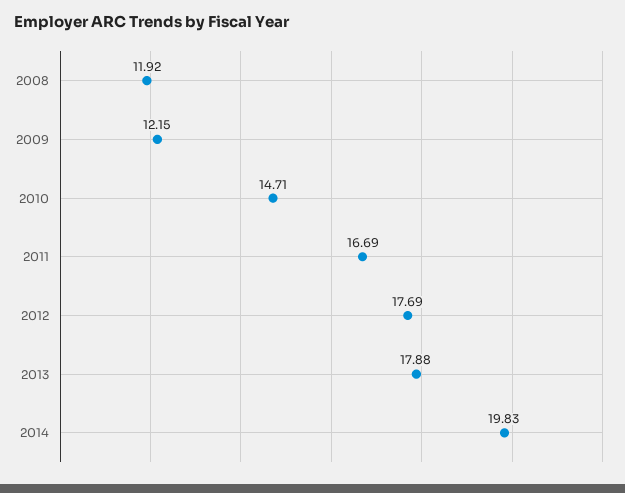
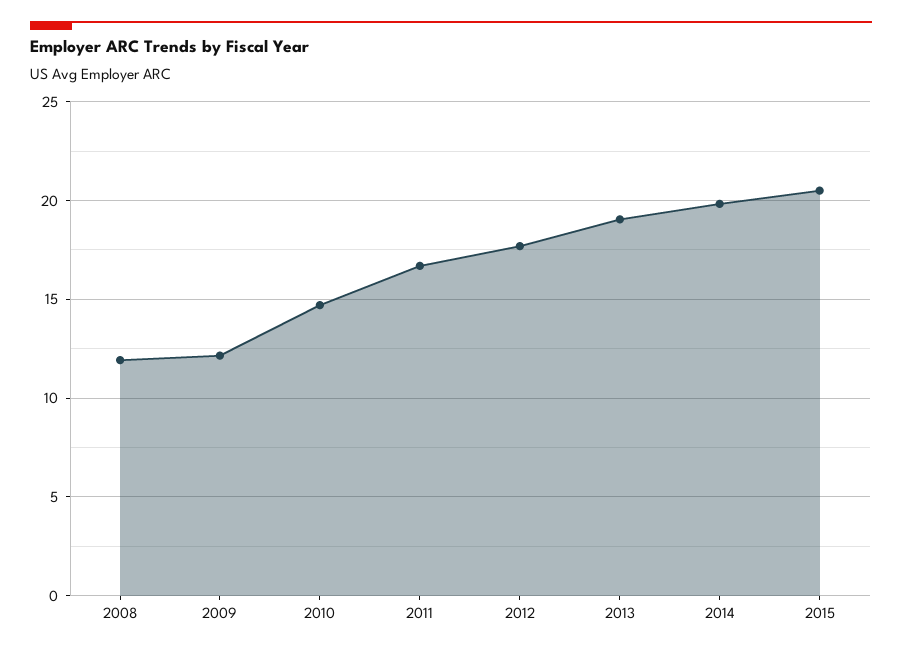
2013: 17.88 -> 19
2015: none -> 20.5

